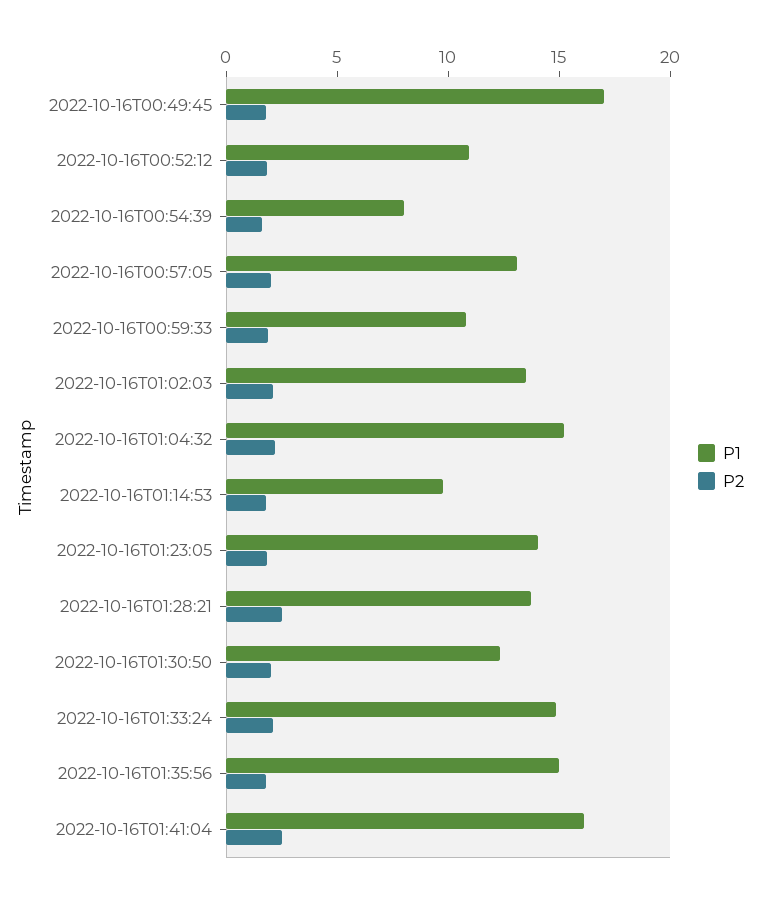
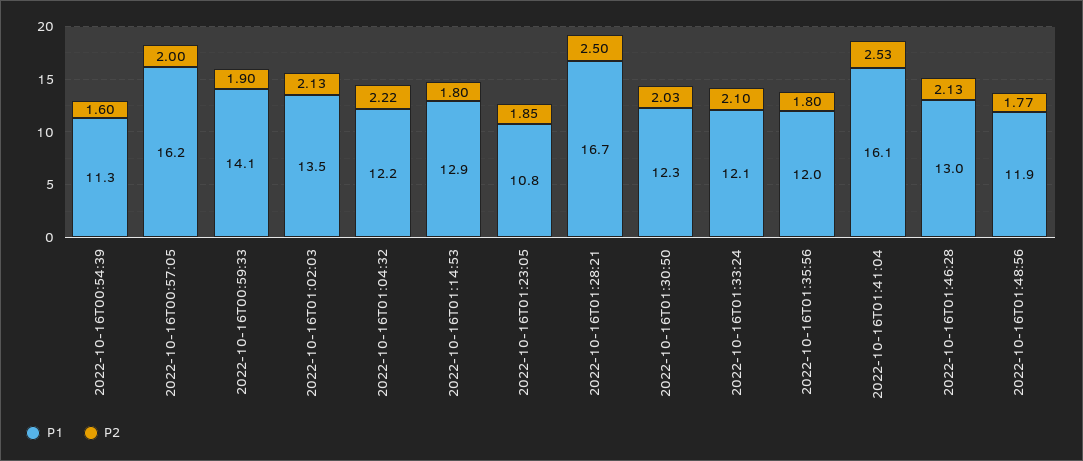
P1, 2022-10-16T00:49:45: 17 -> none
P2, 2022-10-16T00:49:45: 2 -> none
P1, 2022-10-16T00:52:12: 11 -> none
P2, 2022-10-16T00:52:12: 2 -> none
P1, 2022-10-16T00:54:39: 8 -> 11.3
P1, 2022-10-16T00:57:05: 13 -> 16.2
P1, 2022-10-16T00:59:33: 11 -> 14.1
P1, 2022-10-16T01:04:32: 15 -> 12.2
P1, 2022-10-16T01:14:53: 10 -> 12.9
P1, 2022-10-16T01:23:05: 14 -> 10.8
P1, 2022-10-16T01:28:21: 14 -> 16.7
P1, 2022-10-16T01:33:24: 15 -> 12.1
P1, 2022-10-16T01:35:56: 15 -> 12
P1, 2022-10-16T01:46:28: none -> 13
P2, 2022-10-16T01:46:28: none -> 2.13
P1, 2022-10-16T01:48:56: none -> 11.9
P2, 2022-10-16T01:48:56: none -> 1.77

